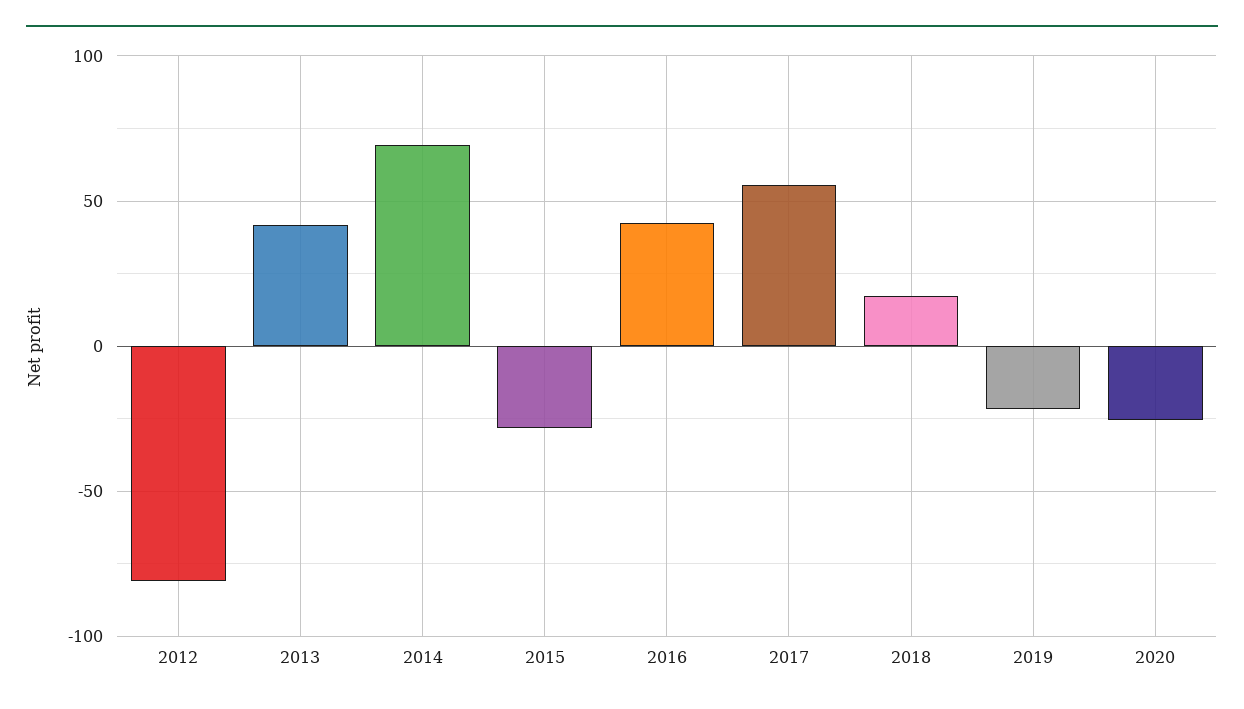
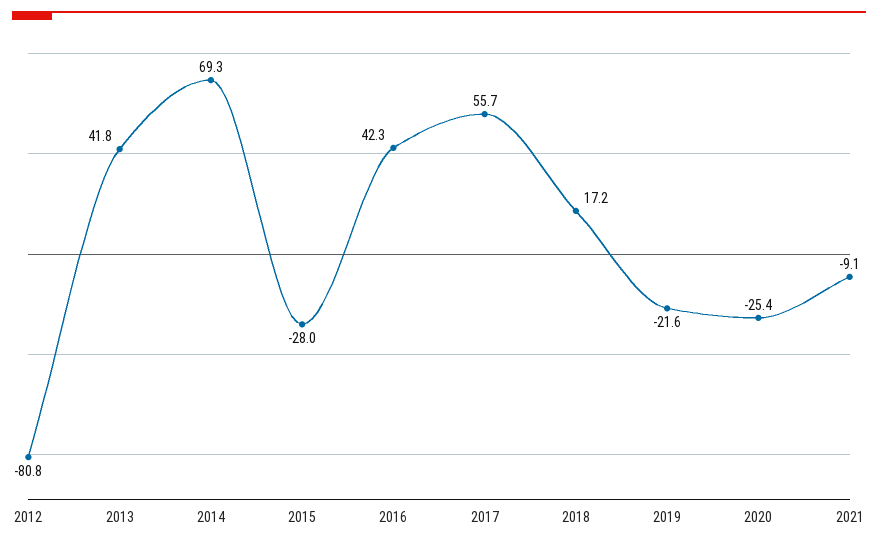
2021: none -> -9.1

